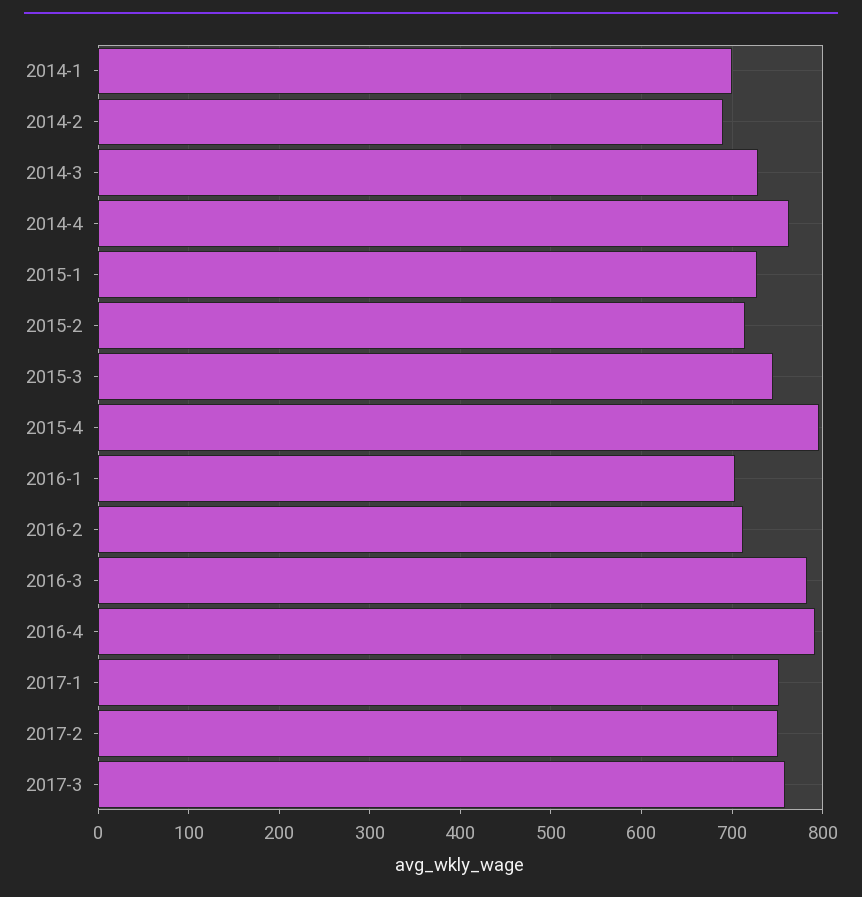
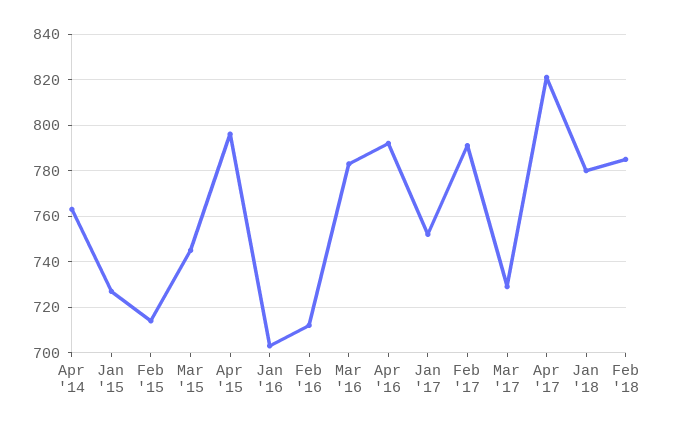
2014-1: 700 -> none
2014-2: 690 -> none
2014-3: 730 -> none
2017-2: 750 -> 790
2017-3: 760 -> 730
Apr '17: none -> 820
Jan '18: none -> 780
Feb '18: none -> 785

